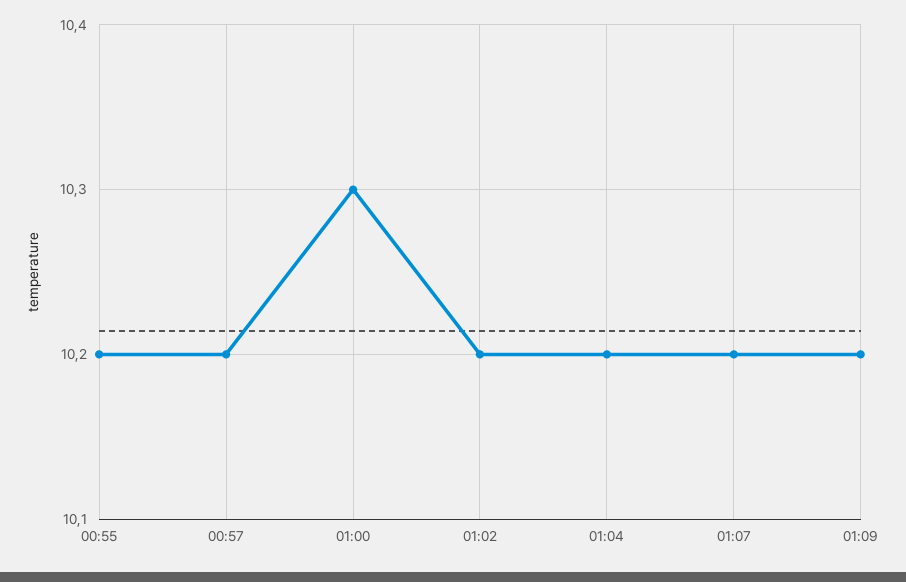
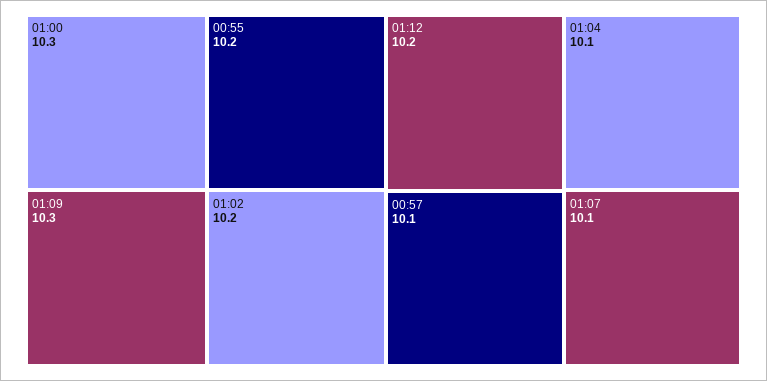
00:57: 10.2 -> 10.1
01:04: 10.2 -> 10.1
01:07: 10.2 -> 10.1
01:09: 10.2 -> 10.3
01:12: none -> 10.2

